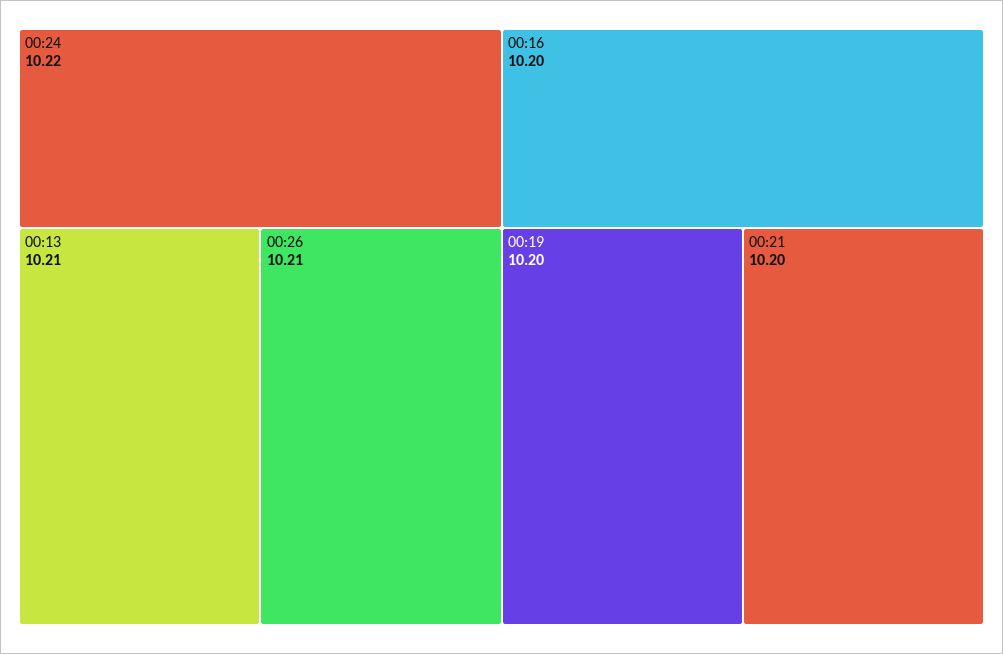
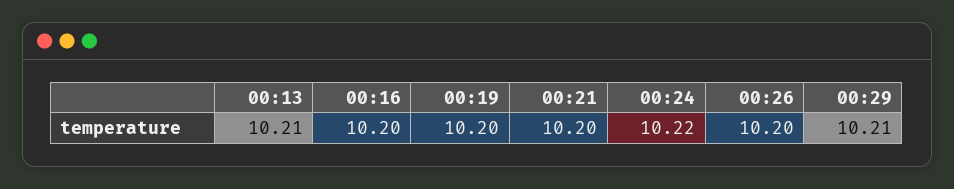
00:26: 10.21 -> 10.2
00:29: none -> 10.21

